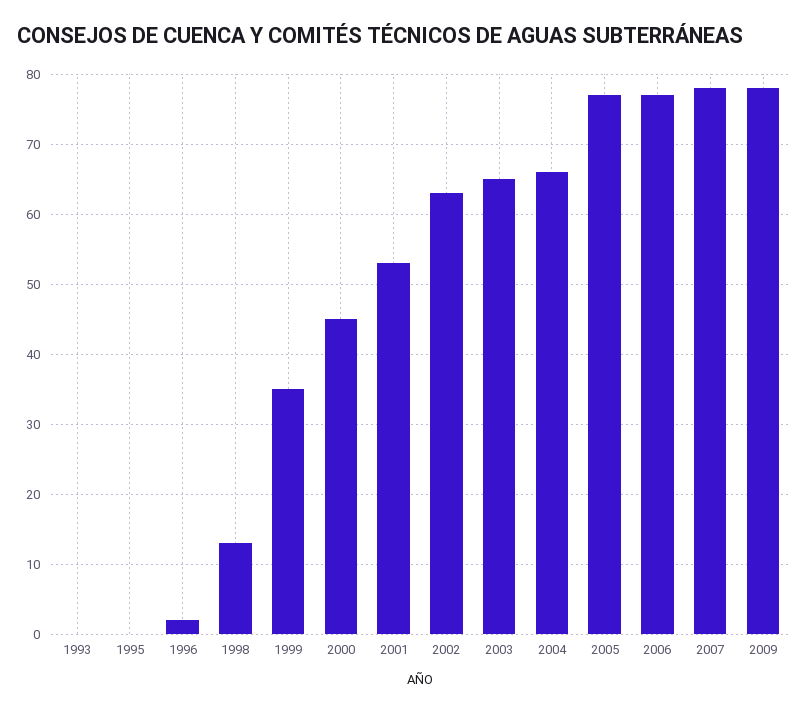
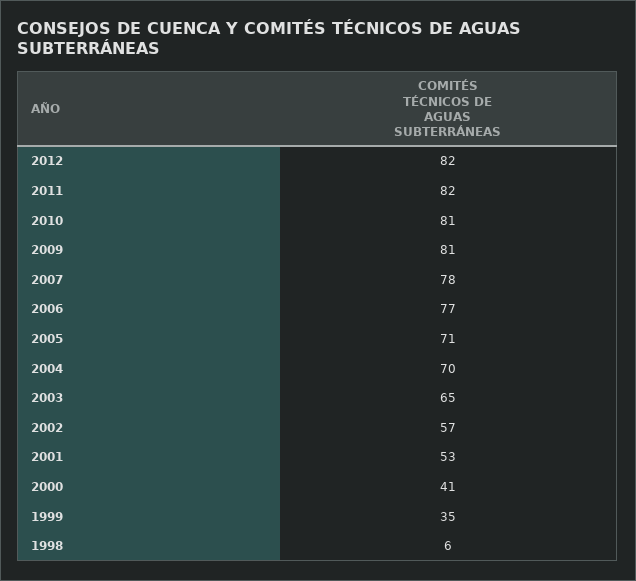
1993: 0 -> none
1995: 0 -> none
1996: 2 -> none
1998: 13 -> 6
2000: 45 -> 41
2002: 63 -> 57
2004: 66 -> 70
2005: 77 -> 71
2009: 78 -> 81
2012: none -> 82
2011: none -> 82
2010: none -> 81

